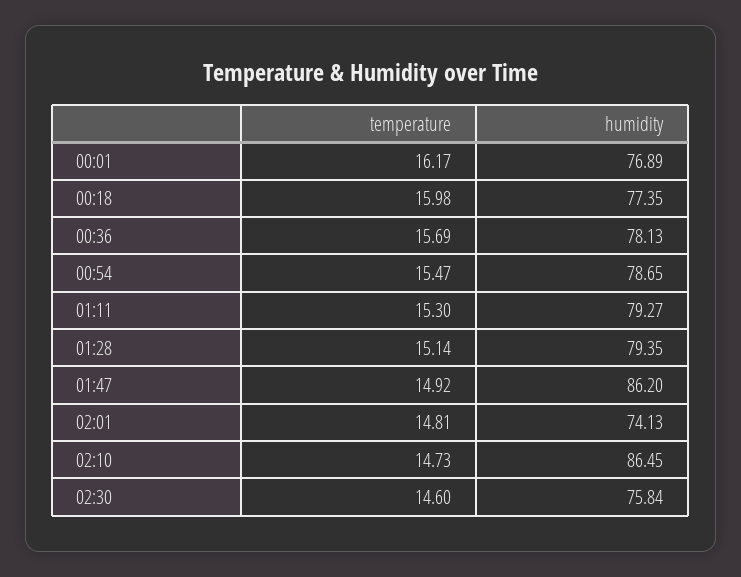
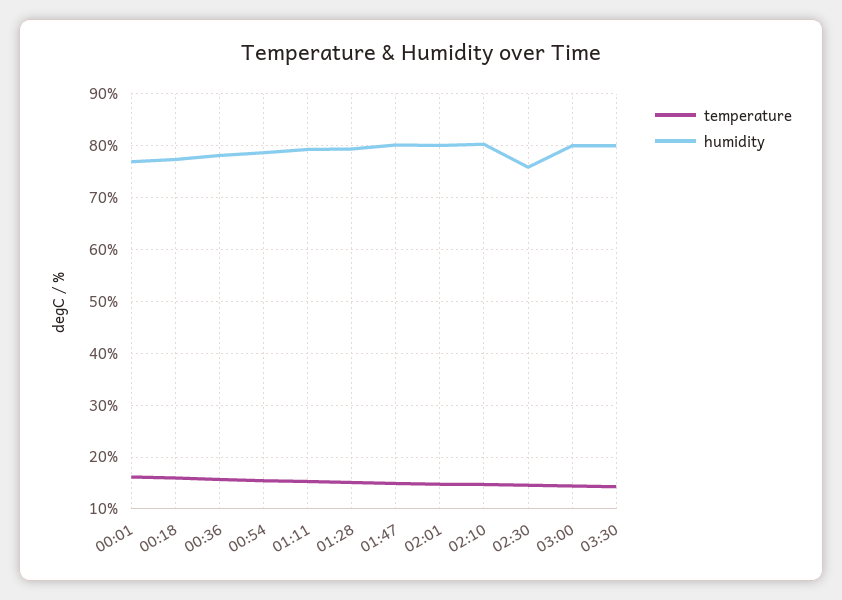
humidity, 01:47: 86.2 -> 80
humidity, 02:01: 74.13 -> 80
humidity, 02:10: 86.45 -> 80
temperature, 03:00: none -> 14
humidity, 03:00: none -> 80
temperature, 03:30: none -> 14
humidity, 03:30: none -> 80

